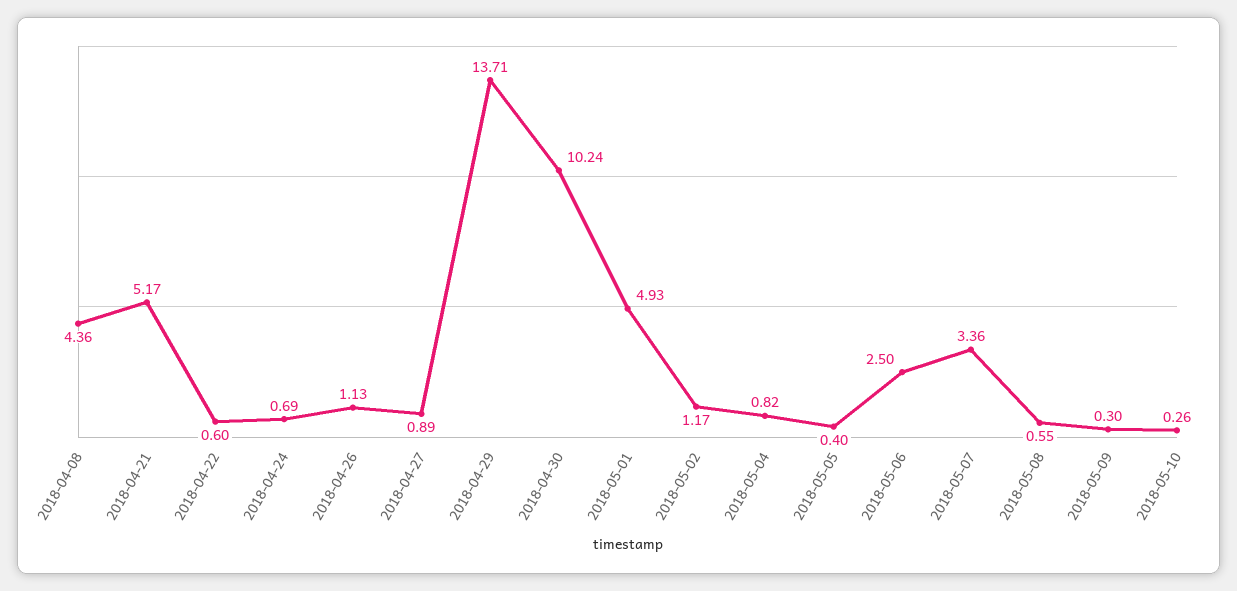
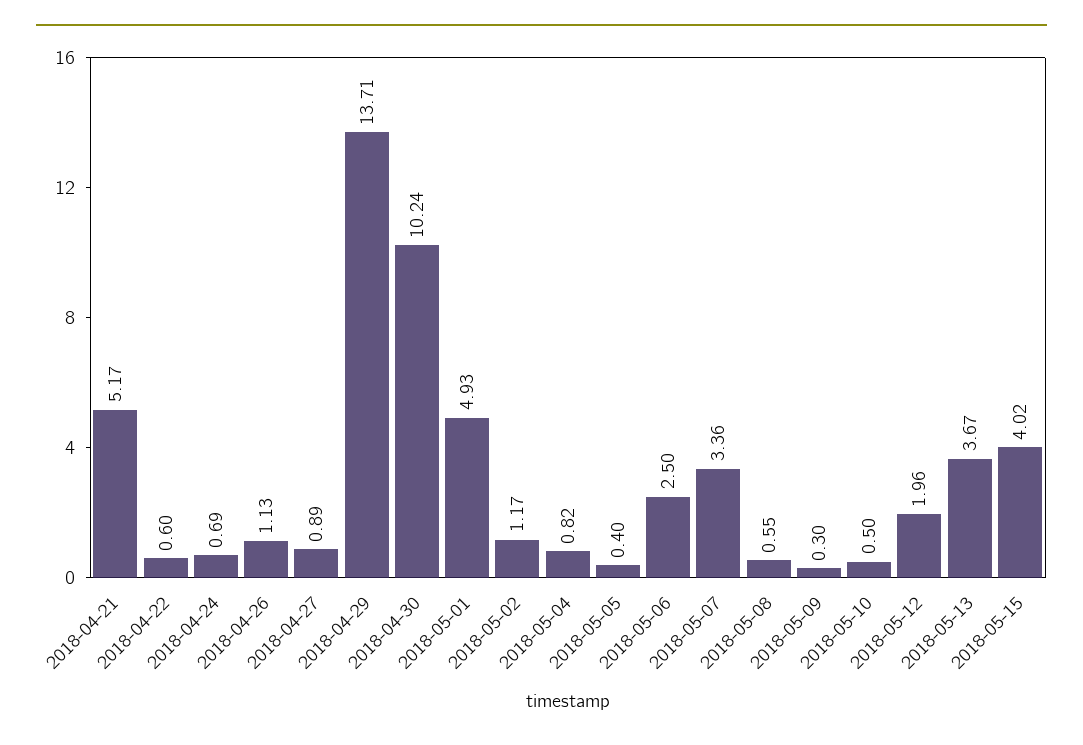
2018-04-08: 4.36 -> none
2018-05-10: 0.26 -> 0.5
2018-05-12: none -> 1.96
2018-05-13: none -> 3.67
2018-05-15: none -> 4.02

